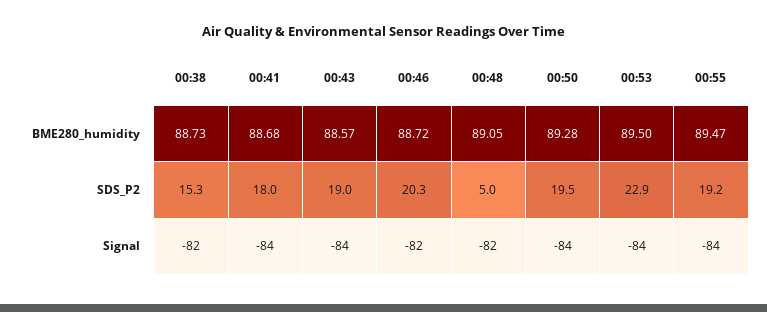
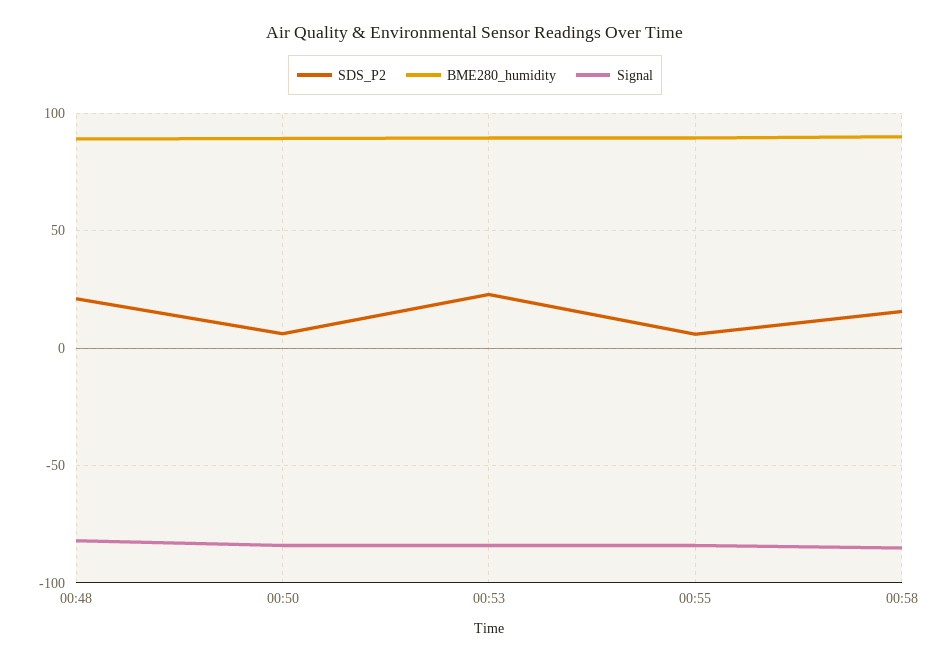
BME280_humidity, 00:38: 88.73 -> none
BME280_humidity, 00:41: 88.68 -> none
BME280_humidity, 00:43: 88.57 -> none
BME280_humidity, 00:46: 88.72 -> none
SDS_P2, 00:38: 15.3 -> none
SDS_P2, 00:41: 18 -> none
SDS_P2, 00:43: 19 -> none
SDS_P2, 00:46: 20.3 -> none
SDS_P2, 00:48: 5 -> 20
SDS_P2, 00:50: 19.5 -> 5
SDS_P2, 00:55: 19.2 -> 5
Signal, 00:38: -82 -> none
Signal, 00:41: -84 -> none
Signal, 00:43: -84 -> none
Signal, 00:46: -82 -> none
SDS_P2, 00:58: none -> 15
BME280_humidity, 00:58: none -> 90
Signal, 00:58: none -> -85

